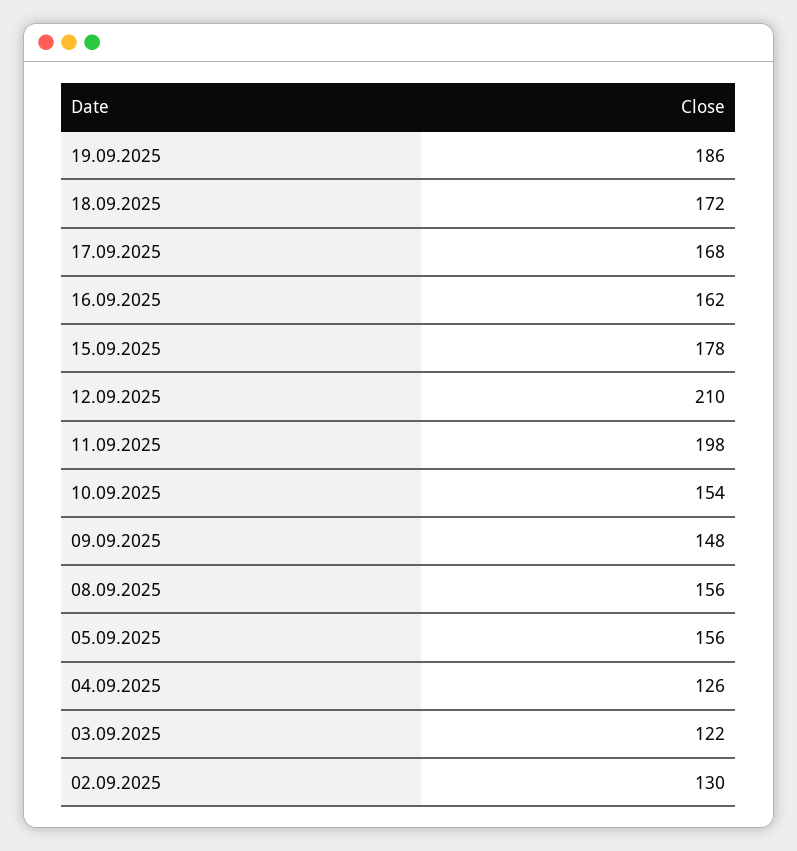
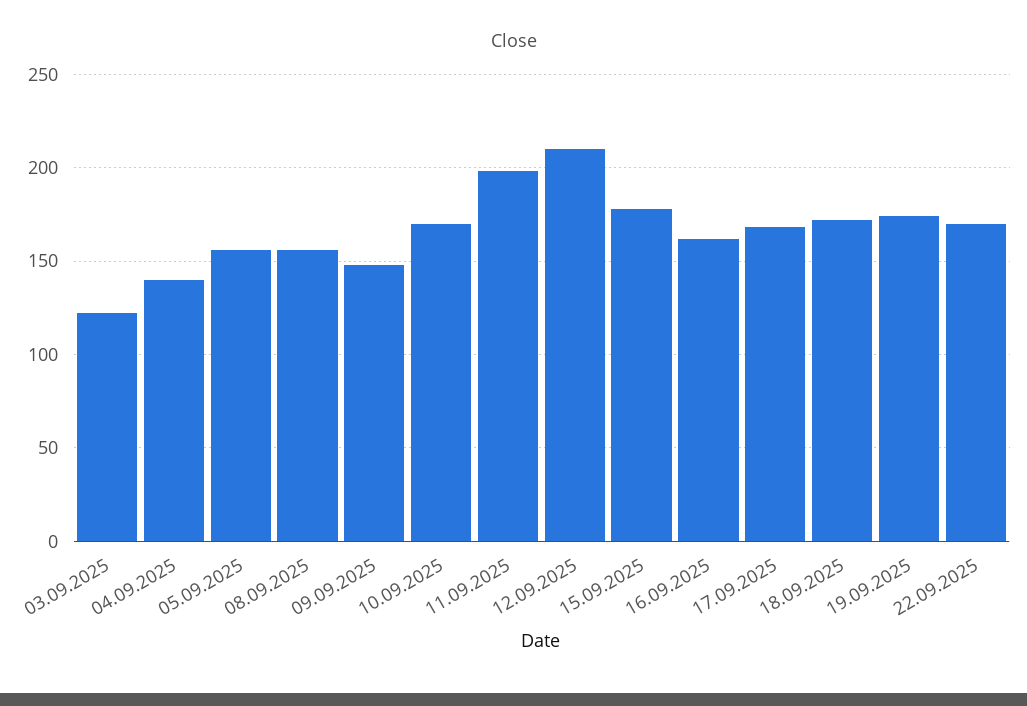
19.09.2025: 186 -> 175
10.09.2025: 154 -> 170
04.09.2025: 126 -> 140
02.09.2025: 130 -> none
22.09.2025: none -> 170

